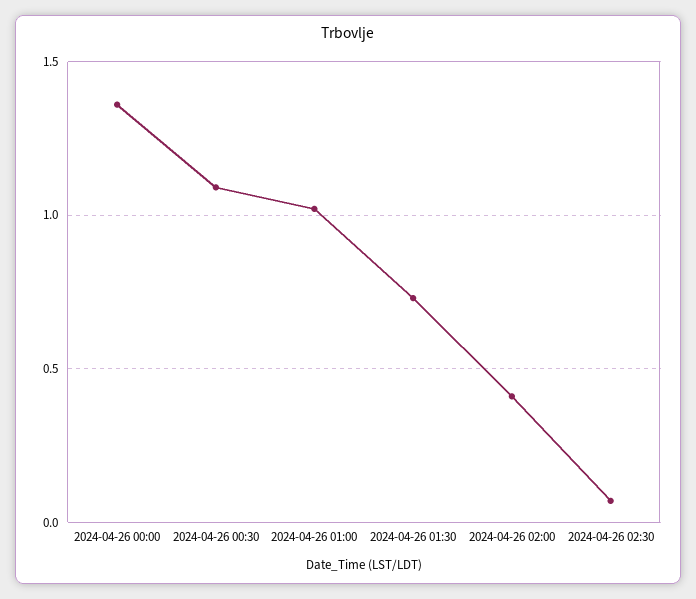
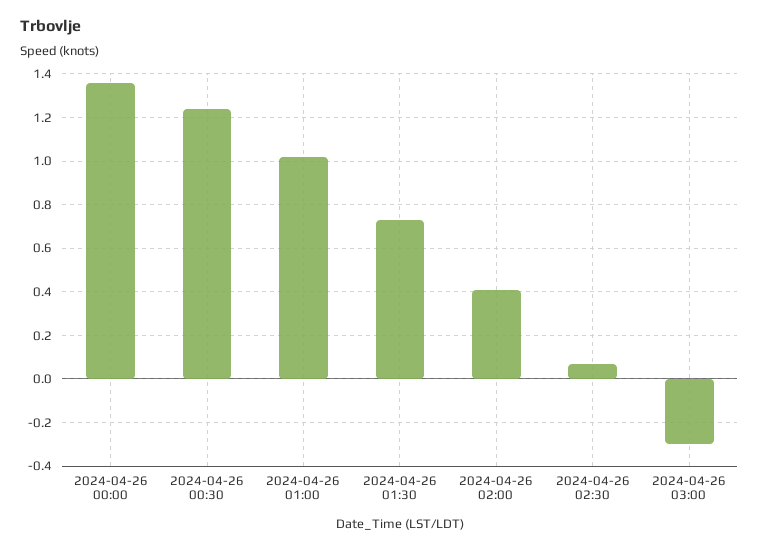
2024-04-26 00:30: 1.1 -> 1.25
2024-04-26 03:00: none -> -0.3

